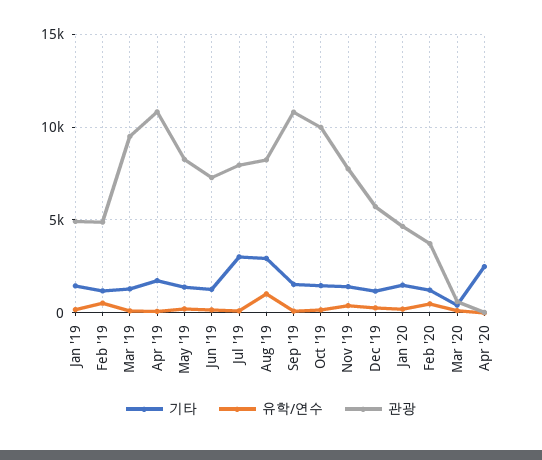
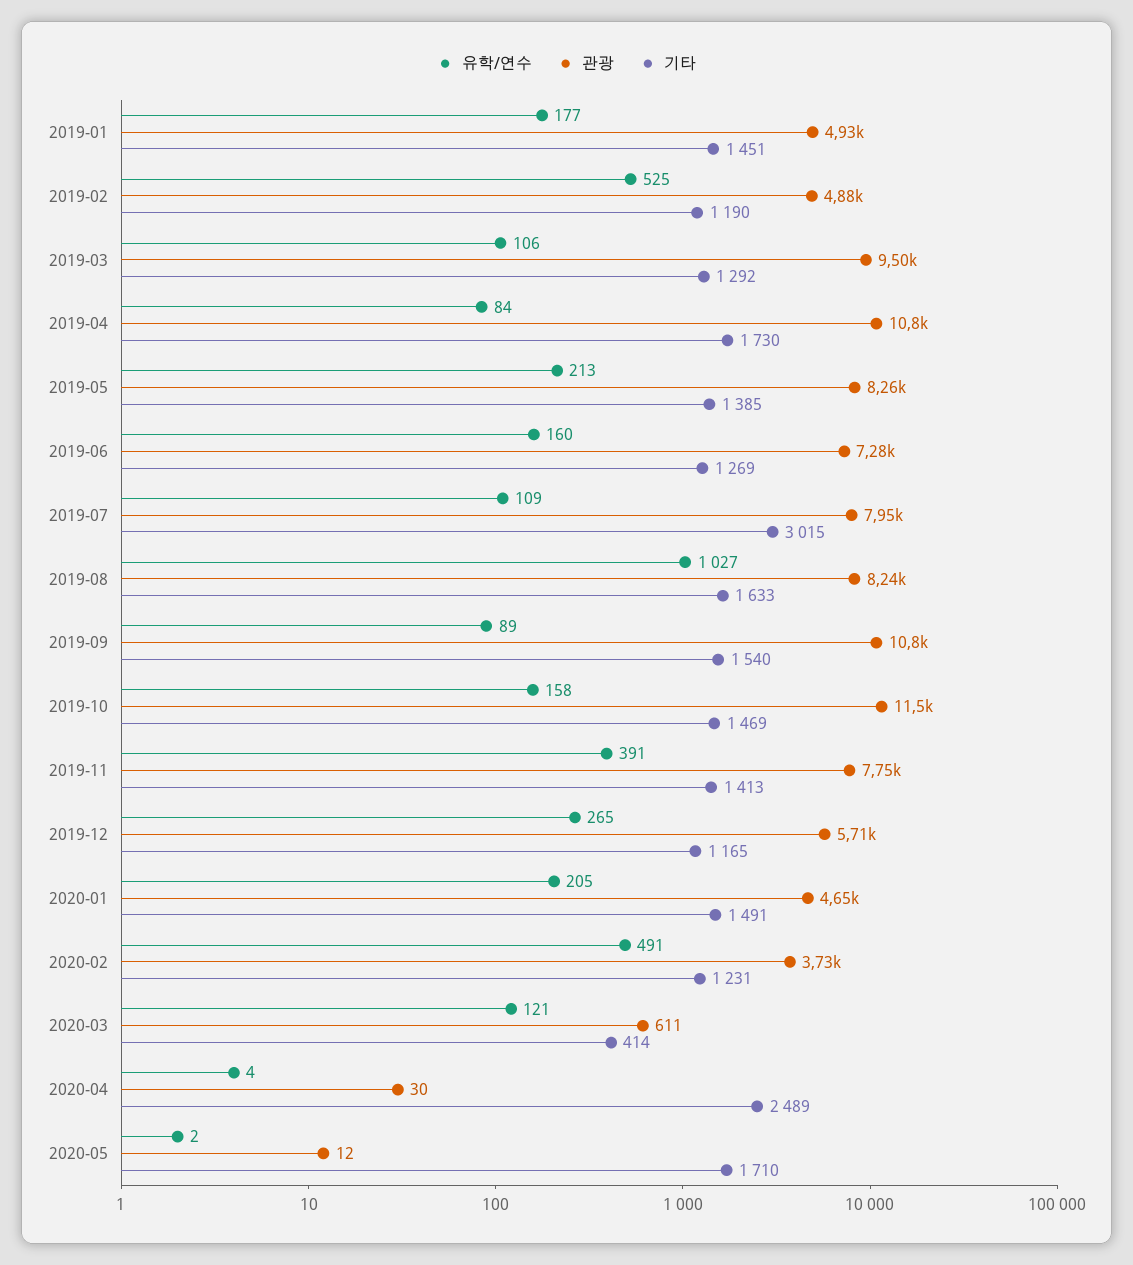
기타, Aug '19: 3000 -> 1633
관광, Oct '19: 10000 -> 11500
유학/연수, 2020-05: none -> 2
관광, 2020-05: none -> 12
기타, 2020-05: none -> 1710

